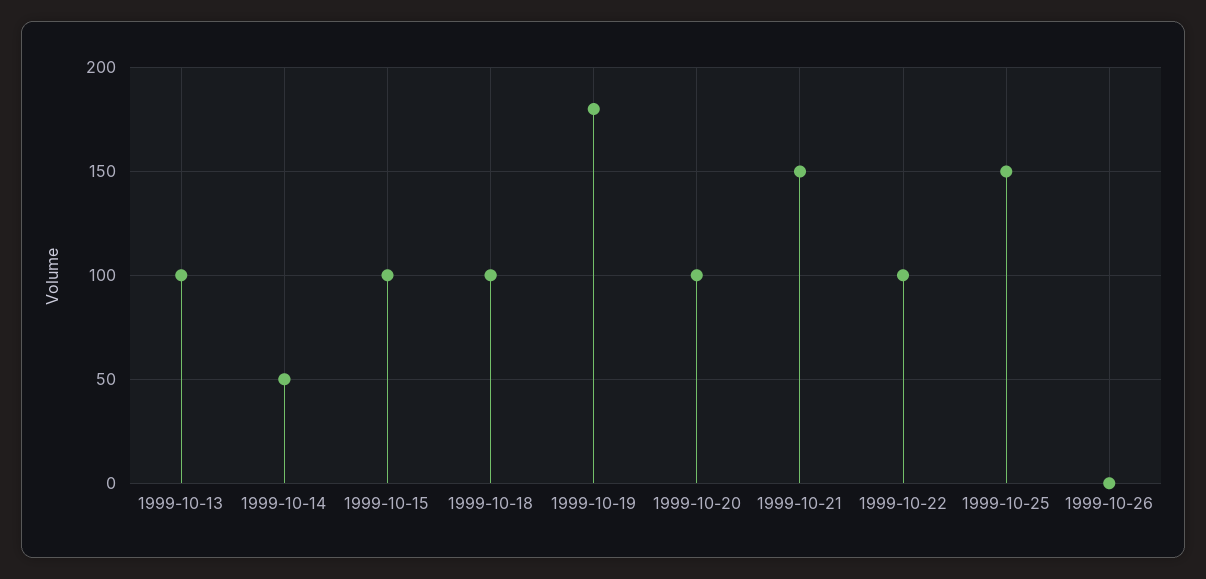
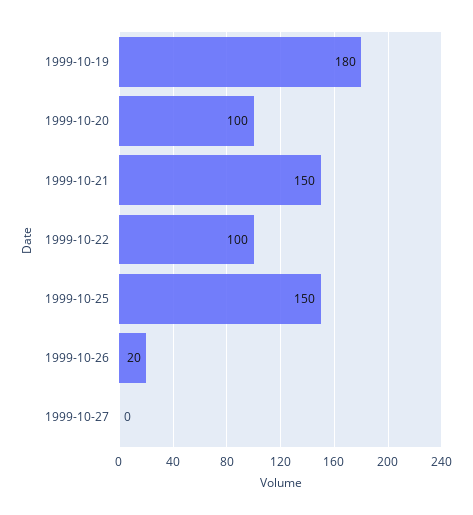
1999-10-13: 100 -> none
1999-10-14: 50 -> none
1999-10-15: 100 -> none
1999-10-18: 100 -> none
1999-10-26: 0 -> 20
1999-10-27: none -> 0

